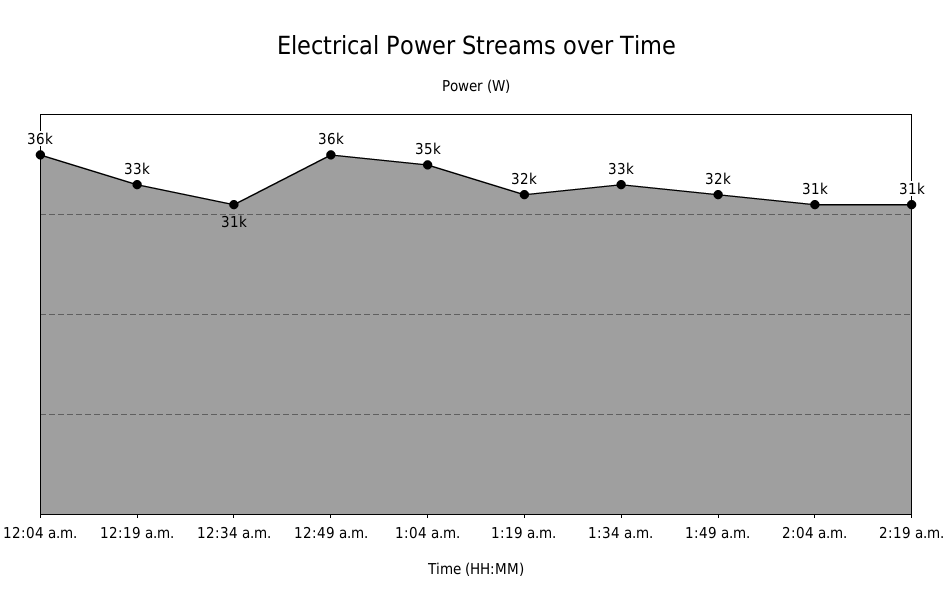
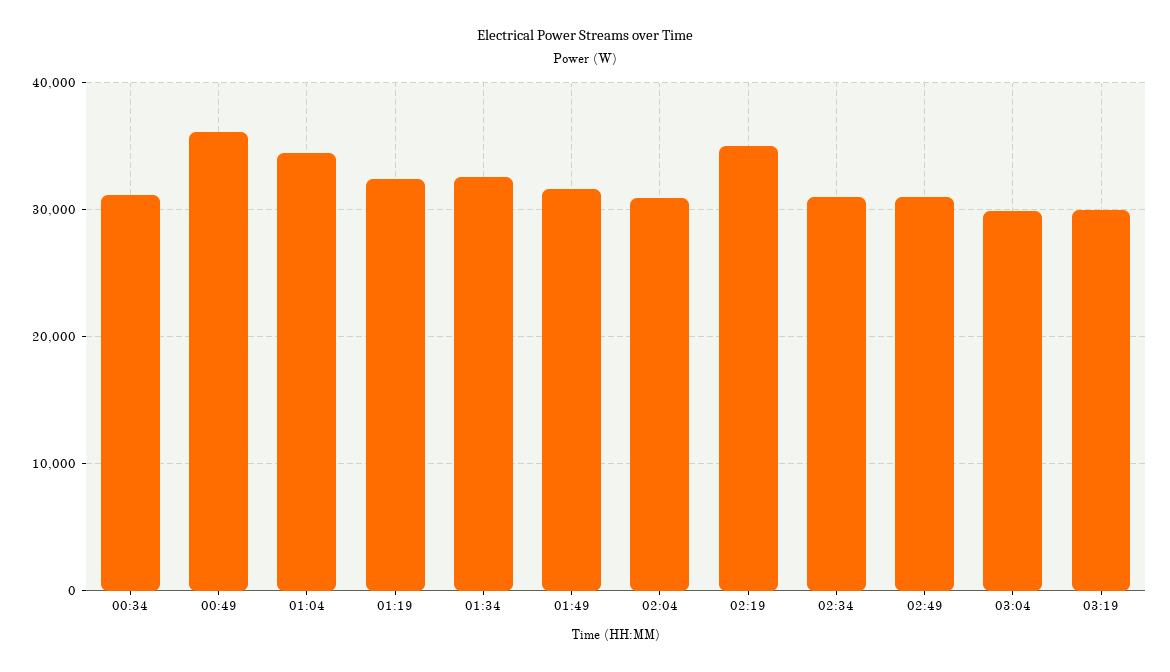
12:04 a.m.: 36000 -> none
12:19 a.m.: 33000 -> none
2:19 a.m.: 31000 -> 35000
02:34: none -> 31000
02:49: none -> 31000
03:04: none -> 30000
03:19: none -> 30000

